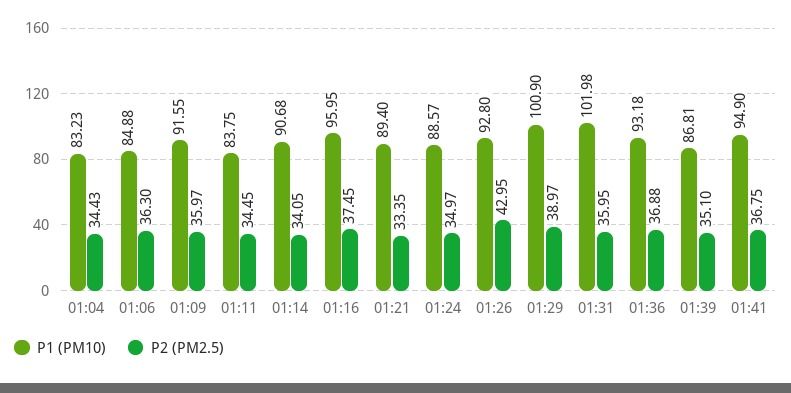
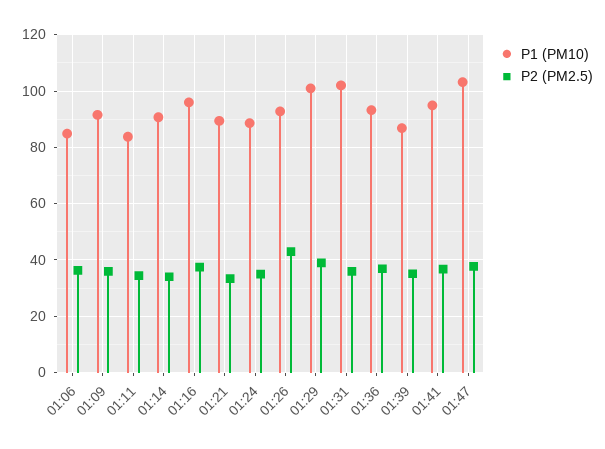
P1 (PM10), 01:04: 83.23 -> none
P2 (PM2.5), 01:04: 34.43 -> none
P1 (PM10), 01:47: none -> 102.5
P2 (PM2.5), 01:47: none -> 37.5

